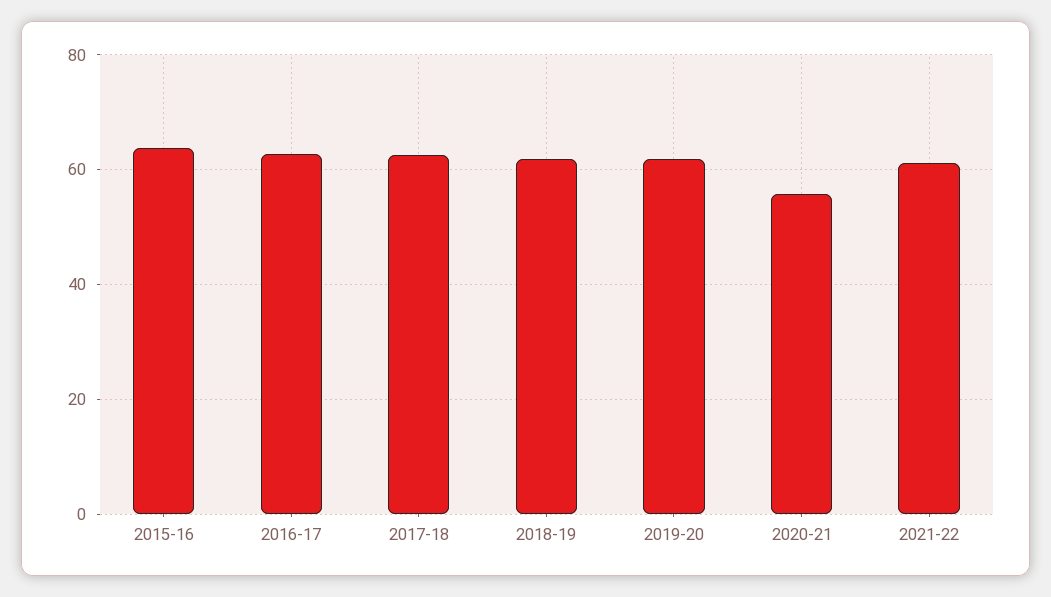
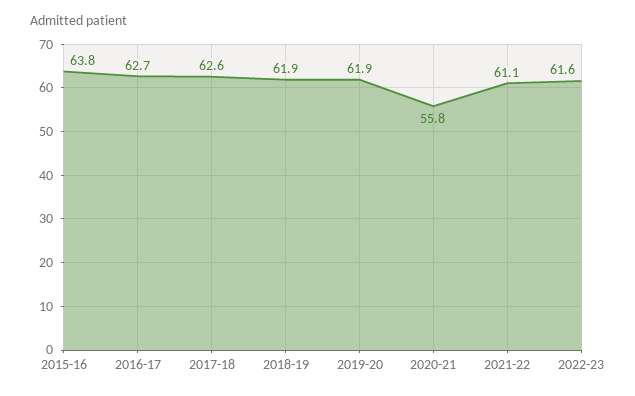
2022-23: none -> 61.6

